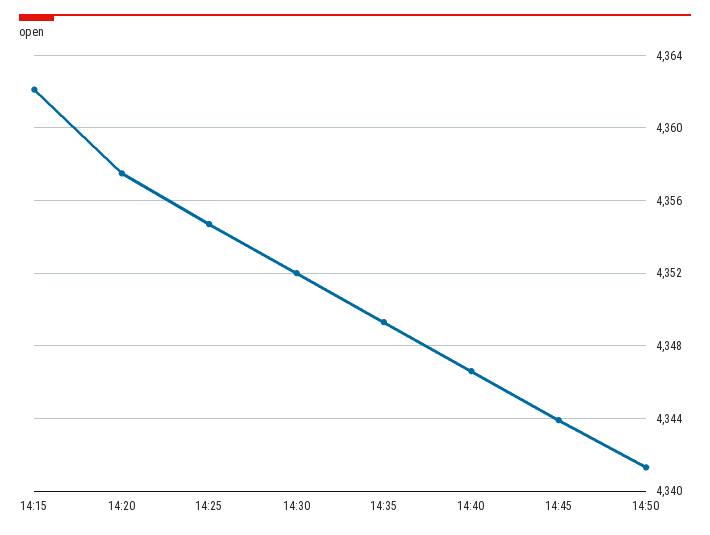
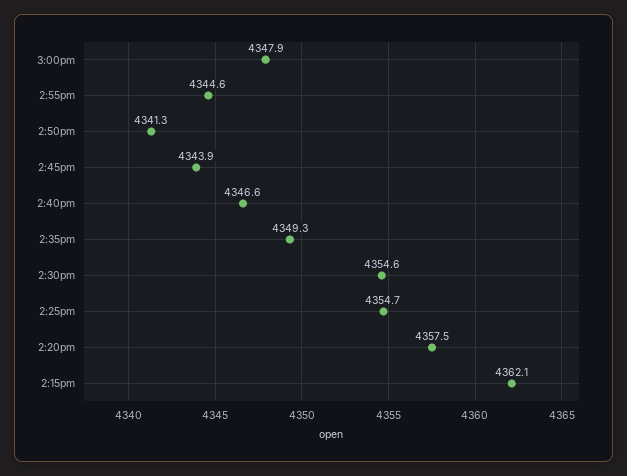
14:30: 4352 -> 4354.6
3:00pm: none -> 4347.9
2:55pm: none -> 4344.6

